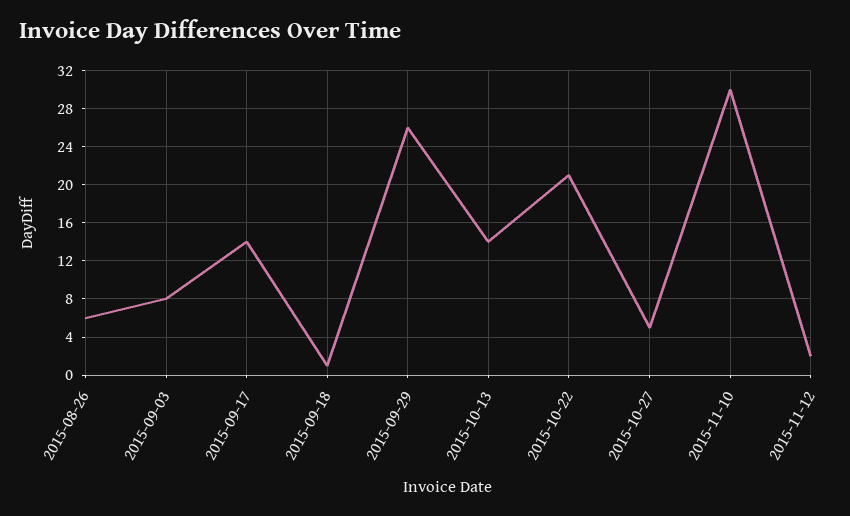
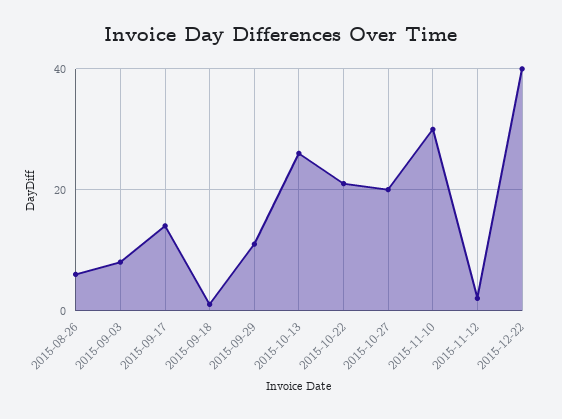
2015-09-29: 26 -> 10
2015-10-13: 14 -> 25
2015-10-27: 5 -> 20
2015-12-22: none -> 40

